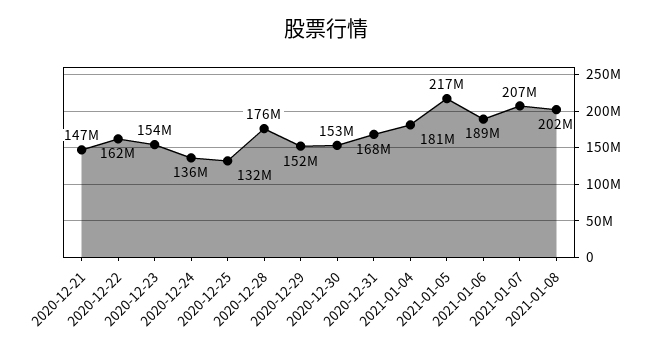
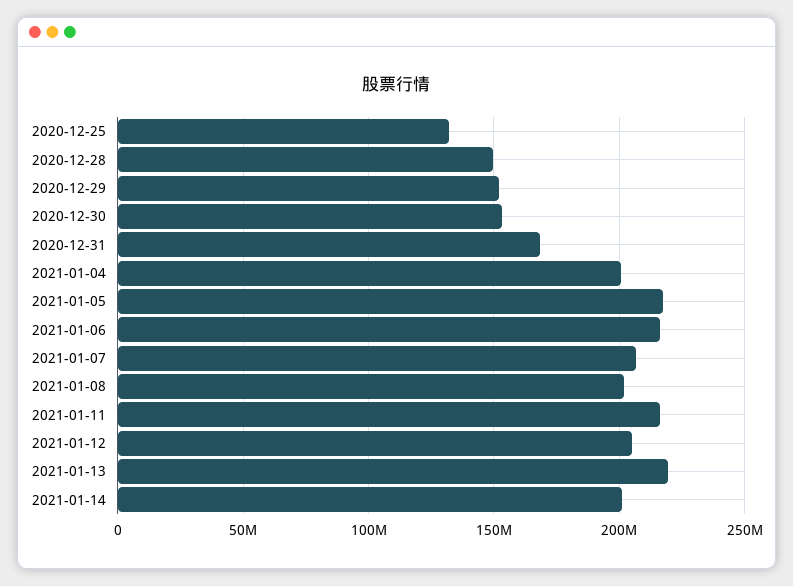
2020-12-21: 147000000 -> none
2020-12-22: 162000000 -> none
2020-12-23: 154000000 -> none
2020-12-24: 136000000 -> none
2020-12-28: 176000000 -> 150000000
2021-01-04: 181000000 -> 200000000
2021-01-06: 189000000 -> 215000000
2021-01-11: none -> 215000000
2021-01-12: none -> 205000000
2021-01-13: none -> 220000000
2021-01-14: none -> 200000000

